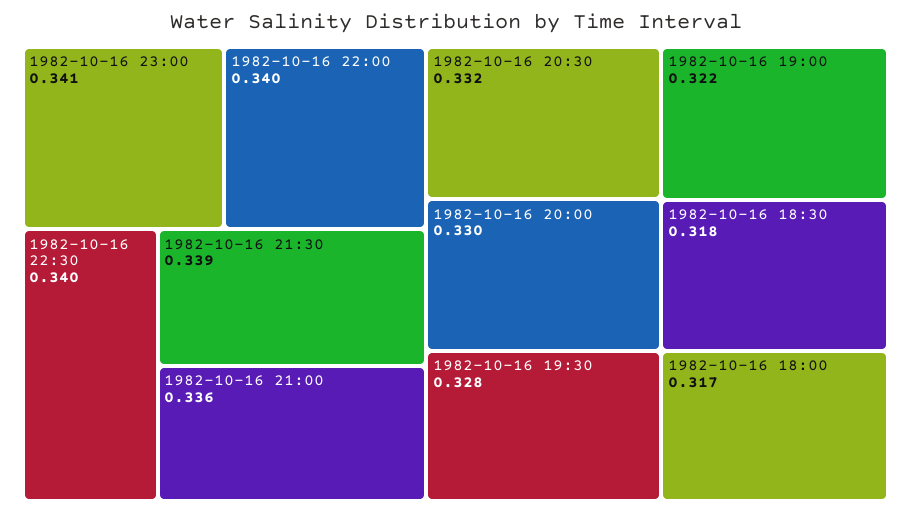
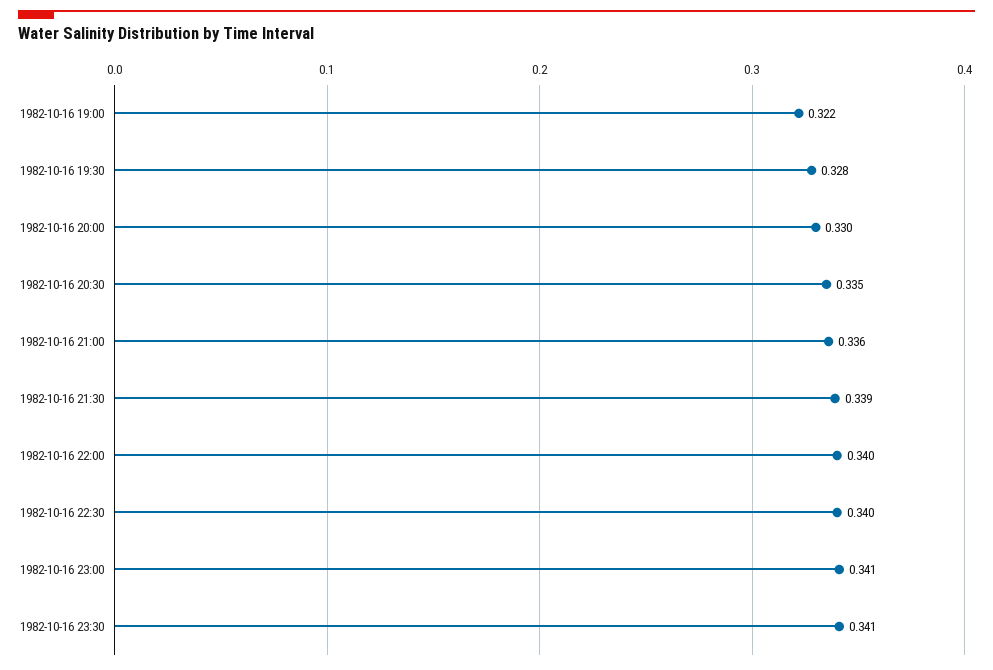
1982-10-16 20:30: 0.332 -> 0.335
1982-10-16 18:30: 0.318 -> none
1982-10-16 18:00: 0.317 -> none
1982-10-16 23:30: none -> 0.341

